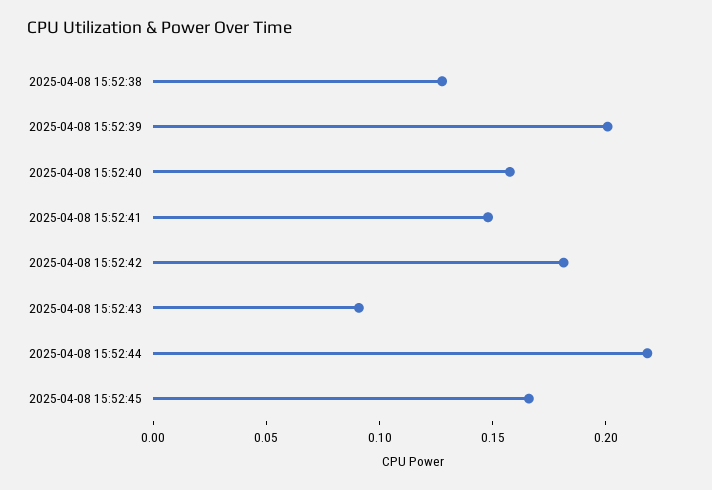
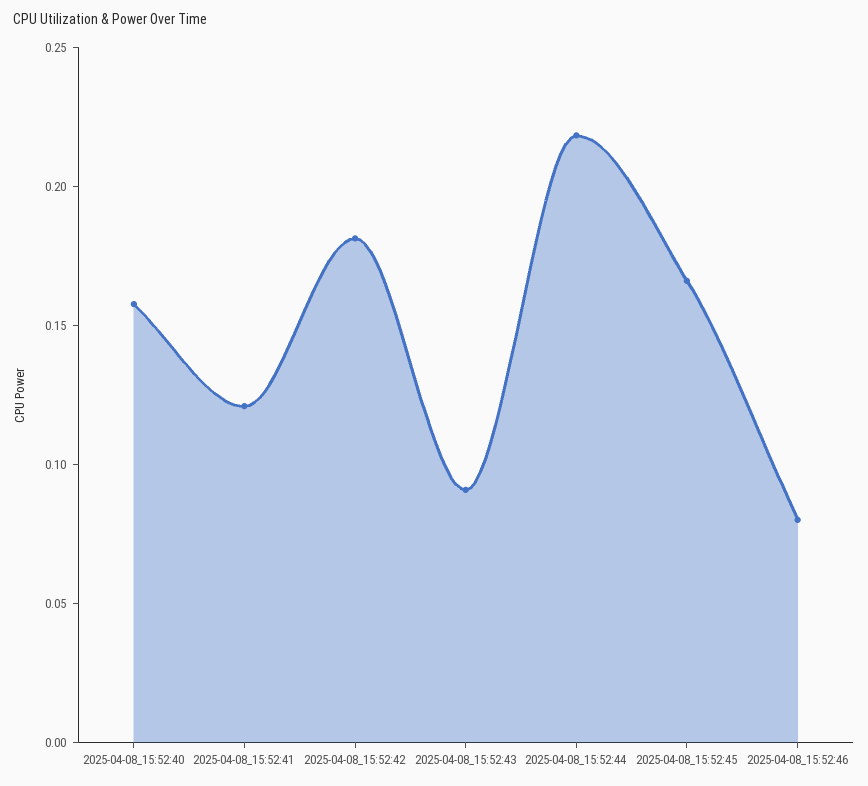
2025-04-08 15:52:38: 0.13 -> none
2025-04-08 15:52:39: 0.2 -> none
2025-04-08 15:52:41: 0.15 -> 0.12
2025-04-08_15:52:46: none -> 0.08

